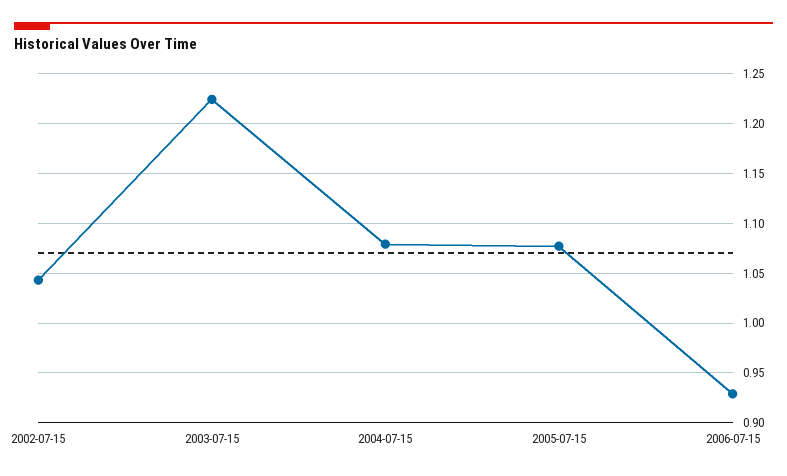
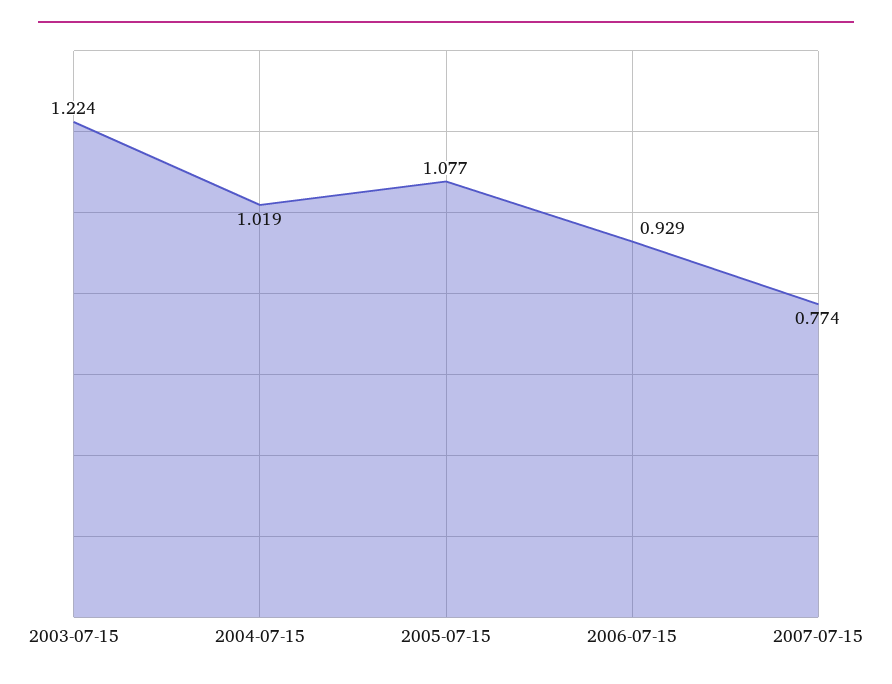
2002-07-15: 1.04 -> none
2004-07-15: 1.08 -> 1.019
2007-07-15: none -> 0.774

